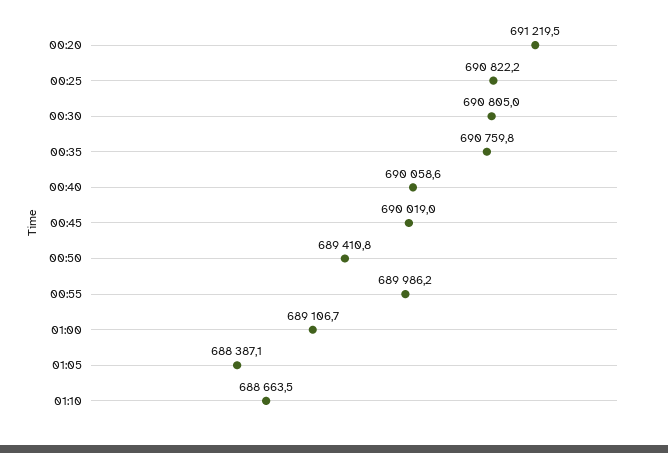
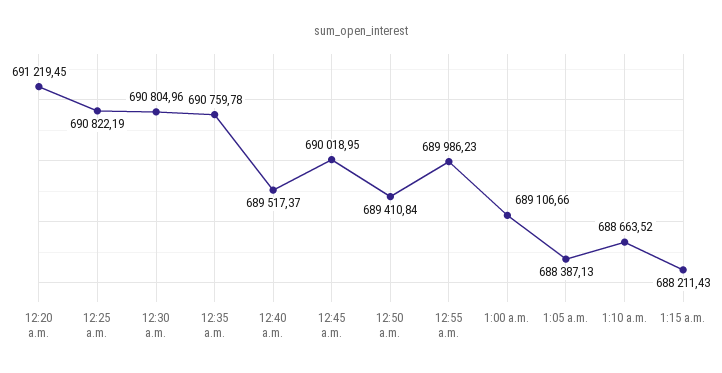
00:40: 690058.6 -> 689517.37
1:15 a.m.: none -> 688211.43

